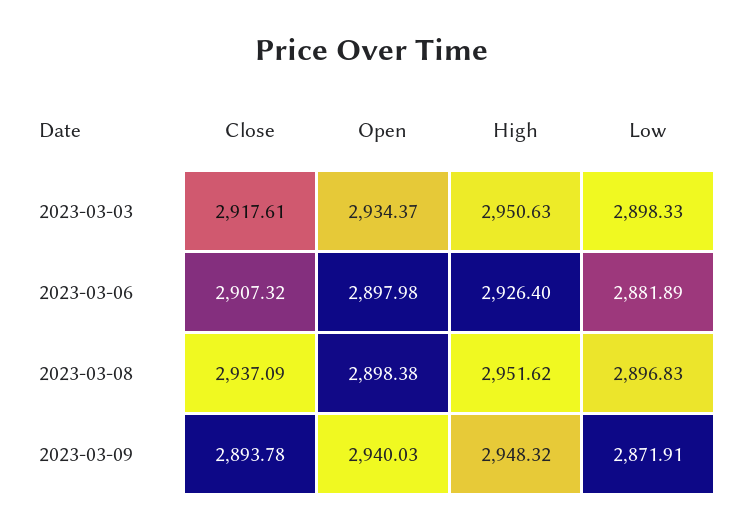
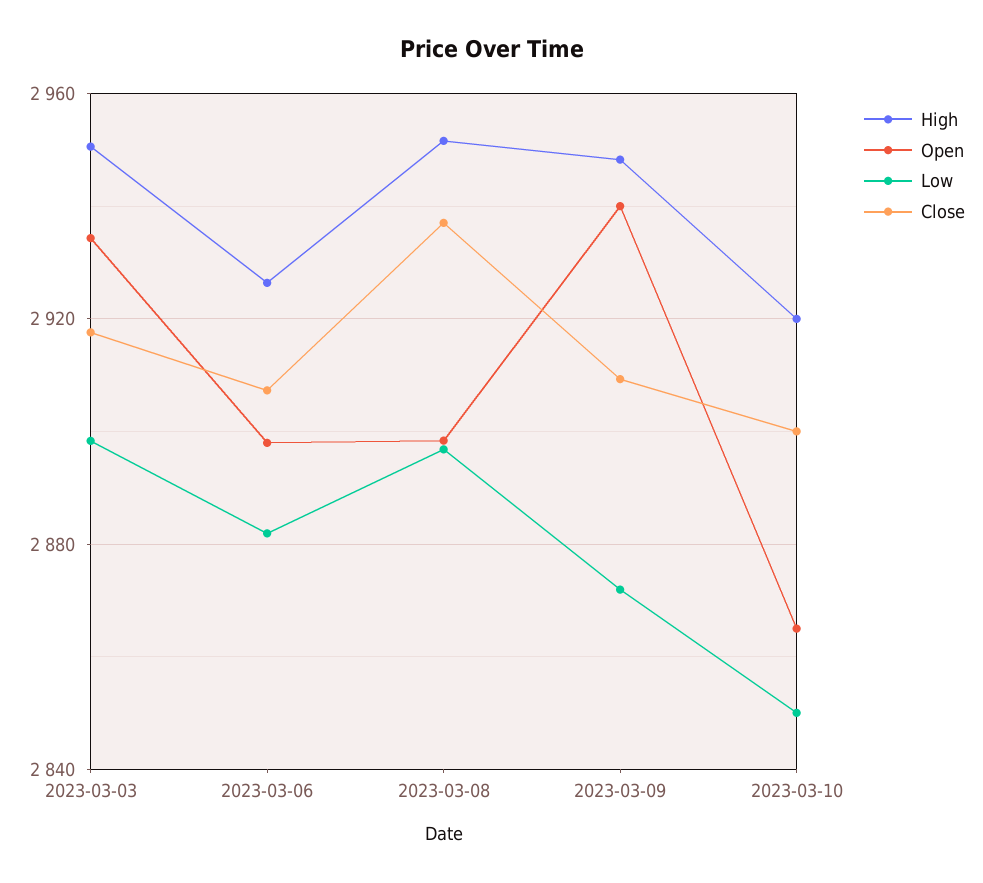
Close, 2023-03-09: 2893.78 -> 2910
High, 2023-03-10: none -> 2920
Open, 2023-03-10: none -> 2865
Low, 2023-03-10: none -> 2850
Close, 2023-03-10: none -> 2900

